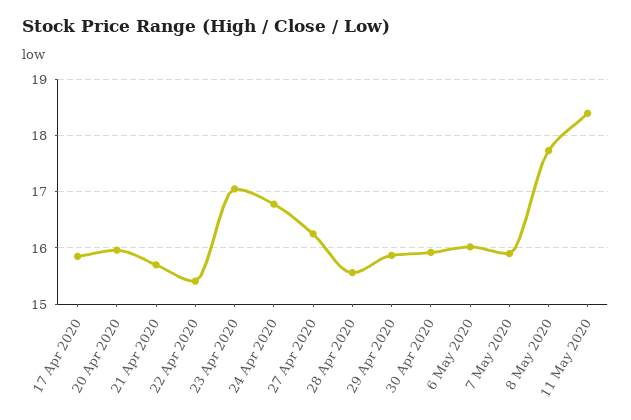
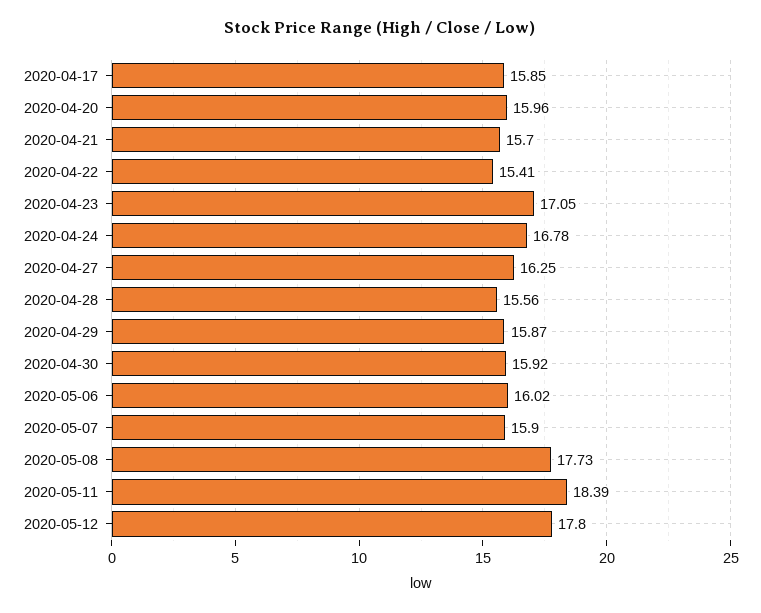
2020-05-12: none -> 17.8

